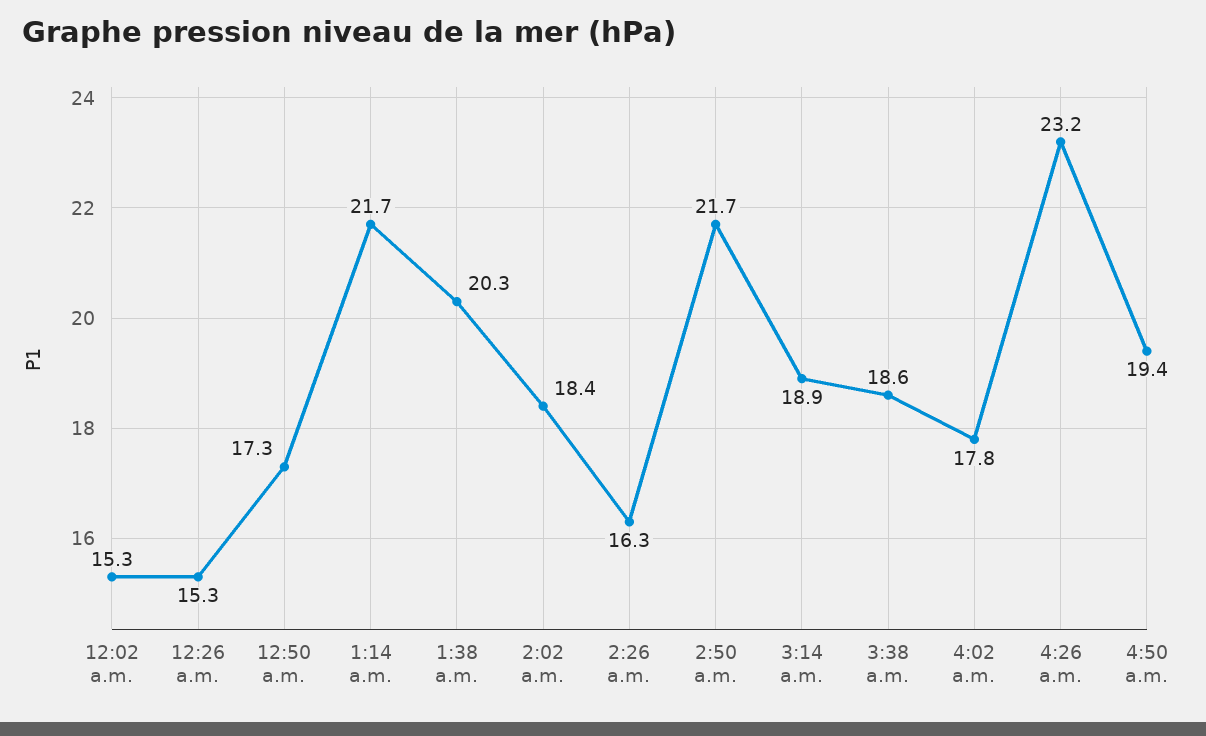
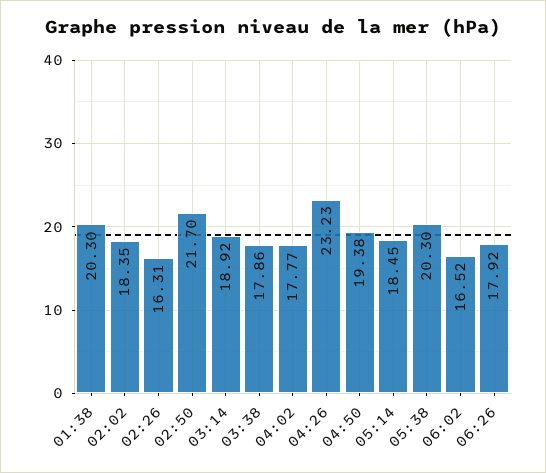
12:02 a.m.: 15.3 -> none
12:26 a.m.: 15.3 -> none
12:50 a.m.: 17.3 -> none
1:14 a.m.: 21.7 -> none
3:38 a.m.: 18.6 -> 17.86
05:14: none -> 18.45
05:38: none -> 20.3
06:02: none -> 16.52
06:26: none -> 17.92

